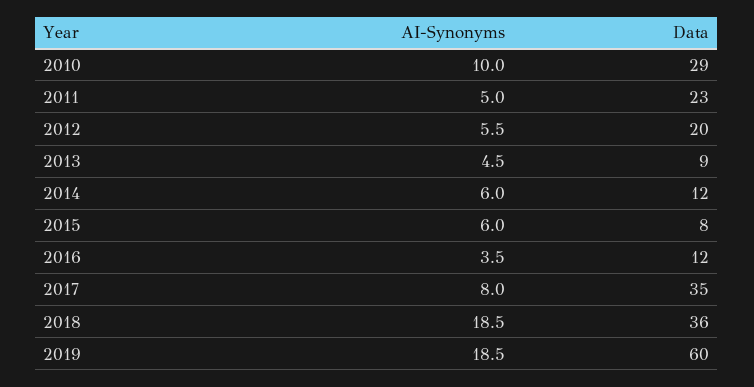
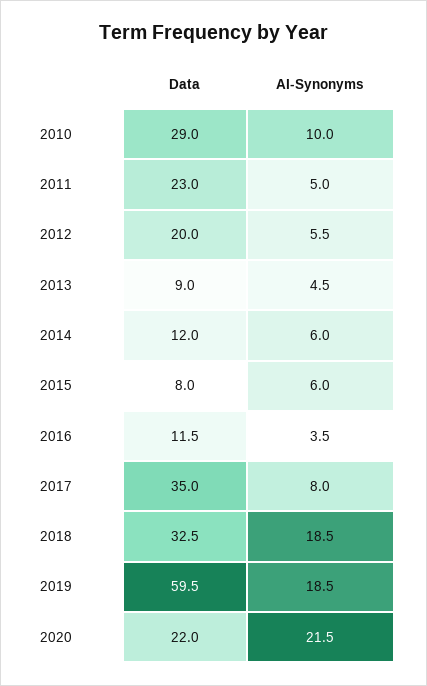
Data, 2018: 36 -> 32.5
Data, 2020: none -> 22
AI-Synonyms, 2020: none -> 21.5

